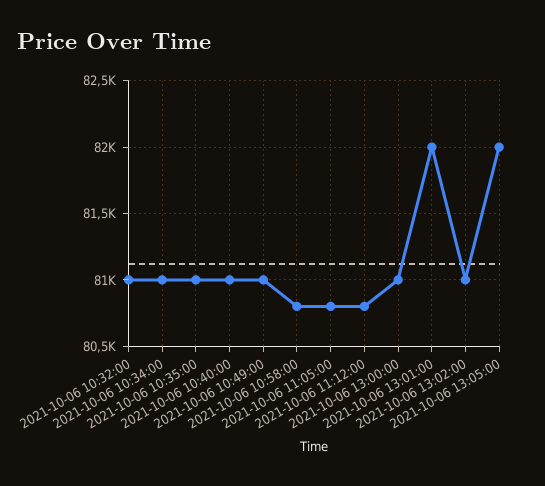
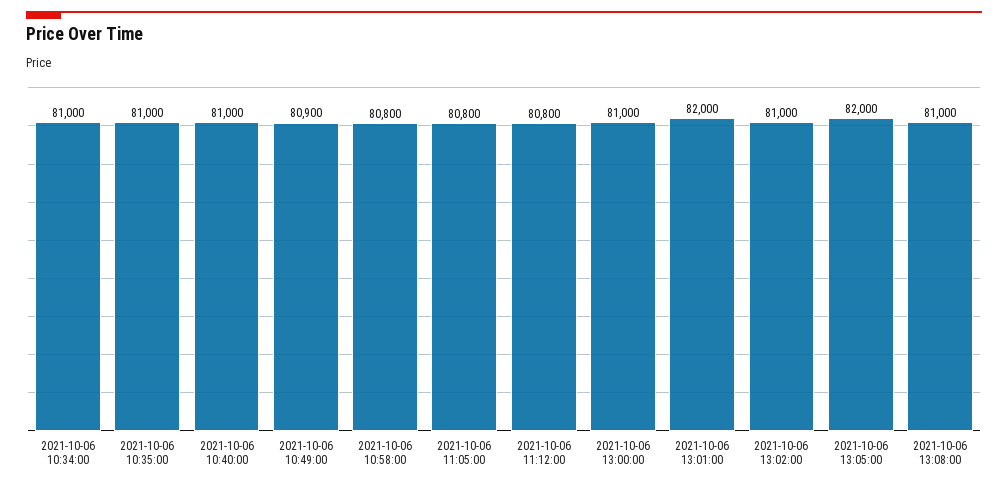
2021-10-06 10:32:00: 81000 -> none
2021-10-06 10:49:00: 81000 -> 80900
2021-10-06 13:08:00: none -> 81000

